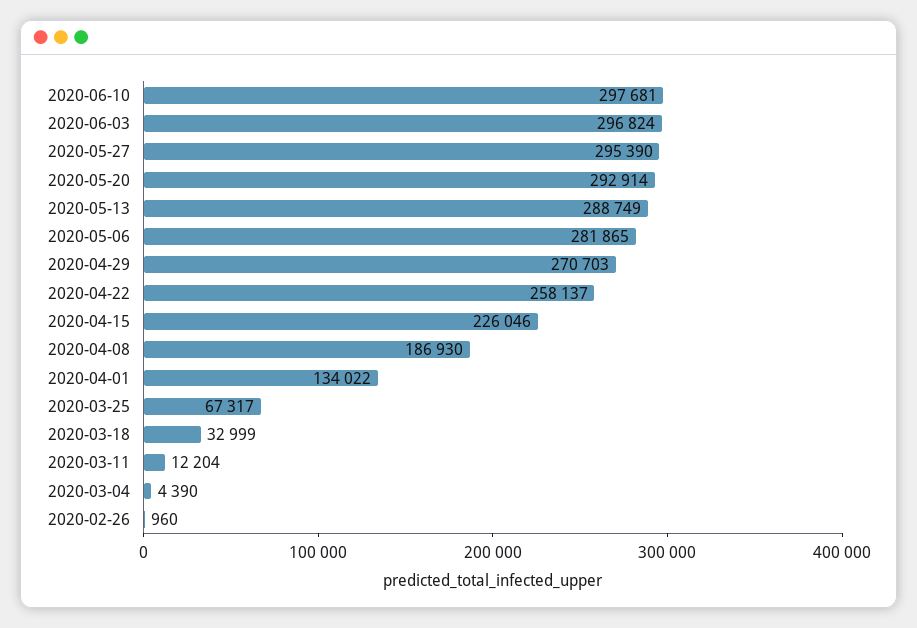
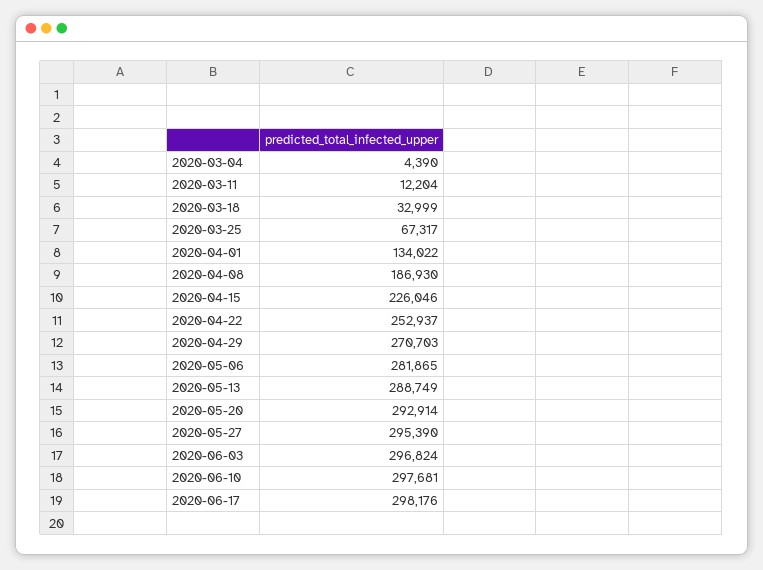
2020-04-22: 258137 -> 252937
2020-02-26: 960 -> none
2020-06-17: none -> 298176

